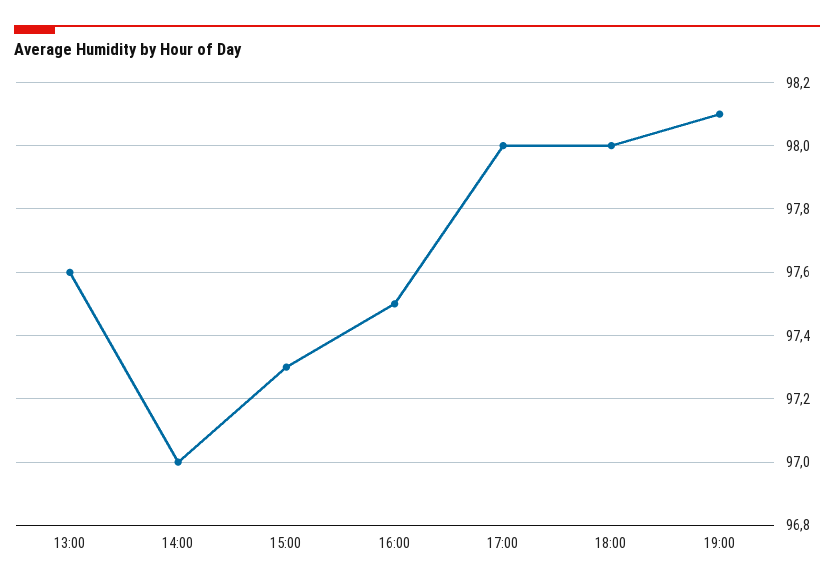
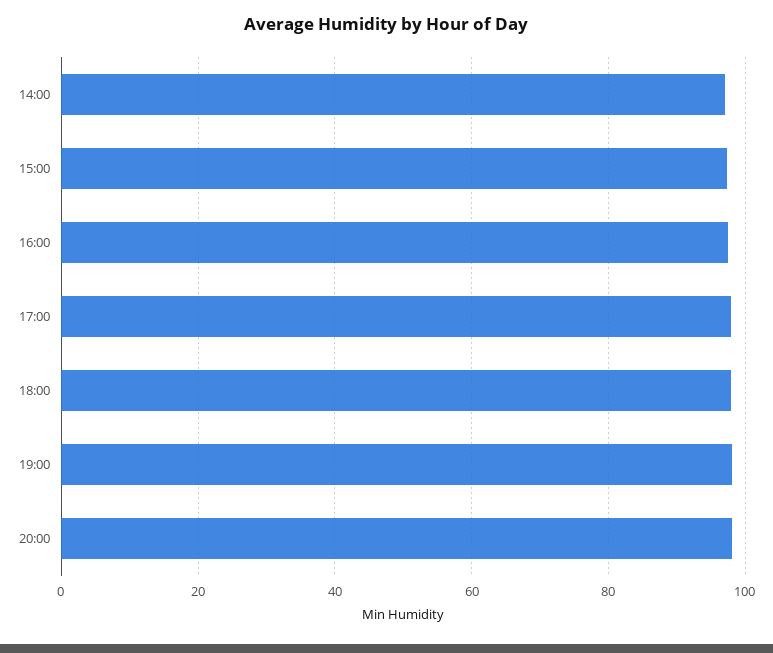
13:00: 97.6 -> none
20:00: none -> 98

